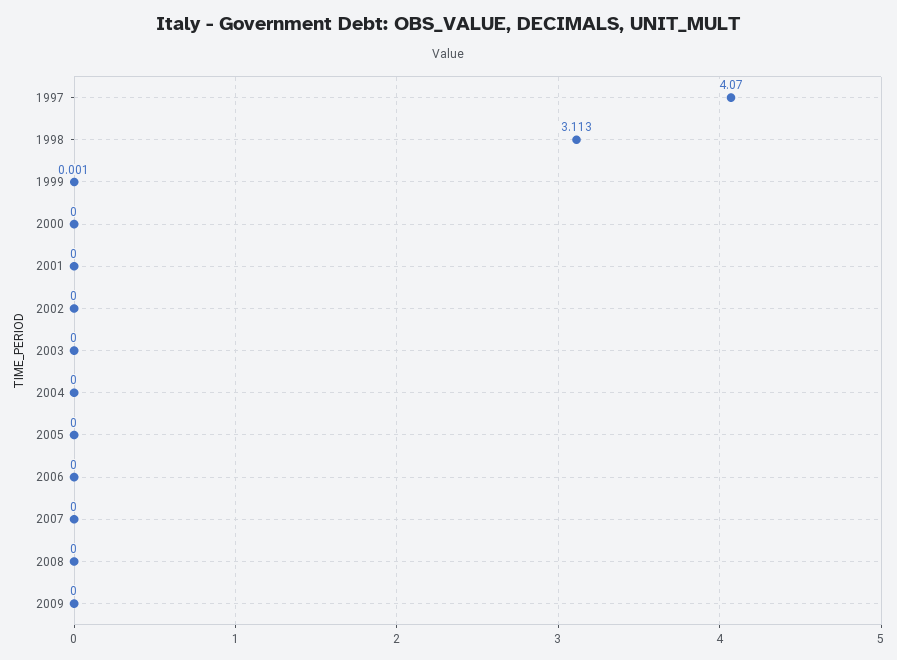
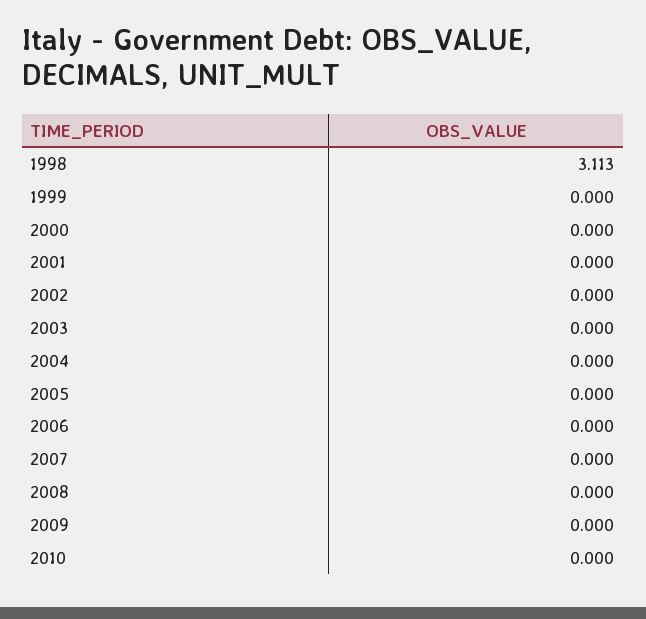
1997: 4.07 -> none
1999: 0.001 -> 0
2010: none -> 0

